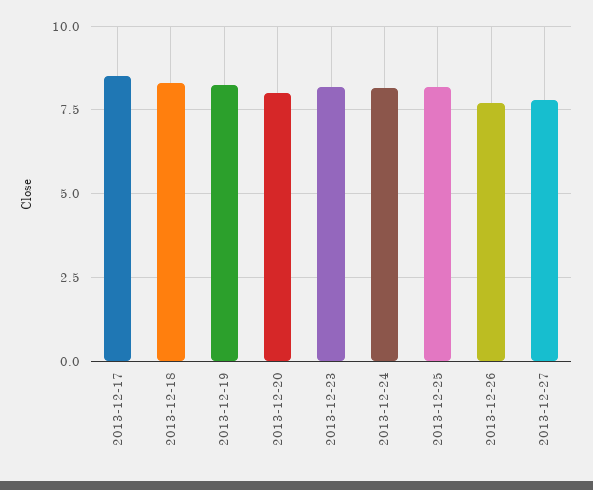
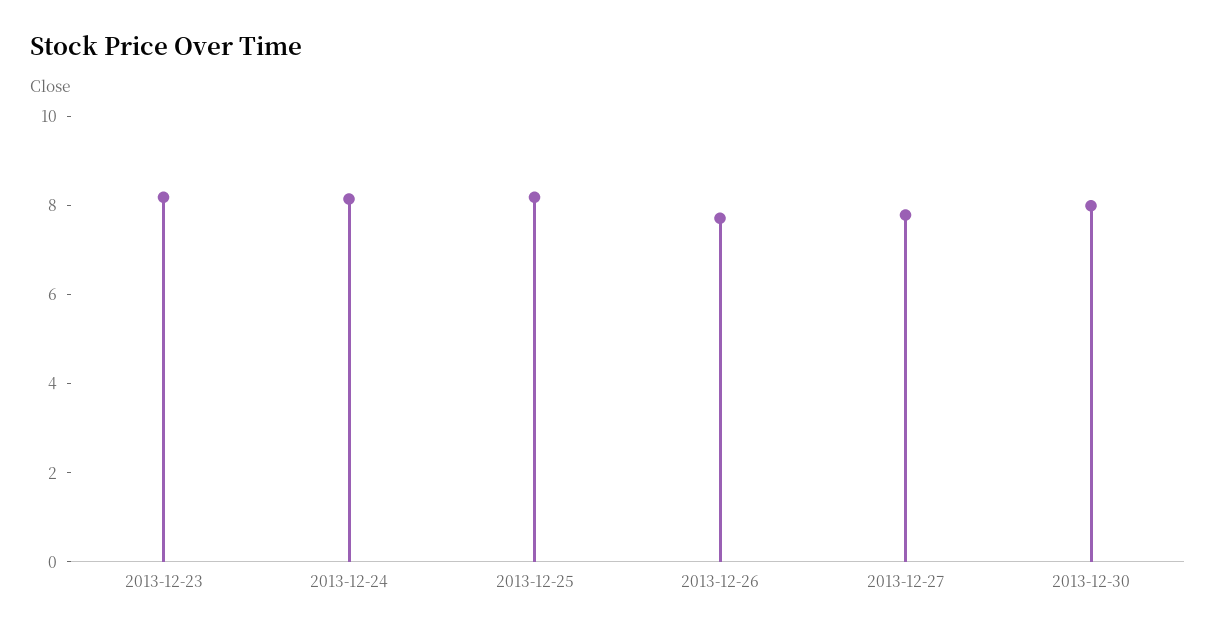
2013-12-17: 8.5 -> none
2013-12-18: 8.25 -> none
2013-12-19: 8.25 -> none
2013-12-20: 8 -> none
2013-12-30: none -> 8

